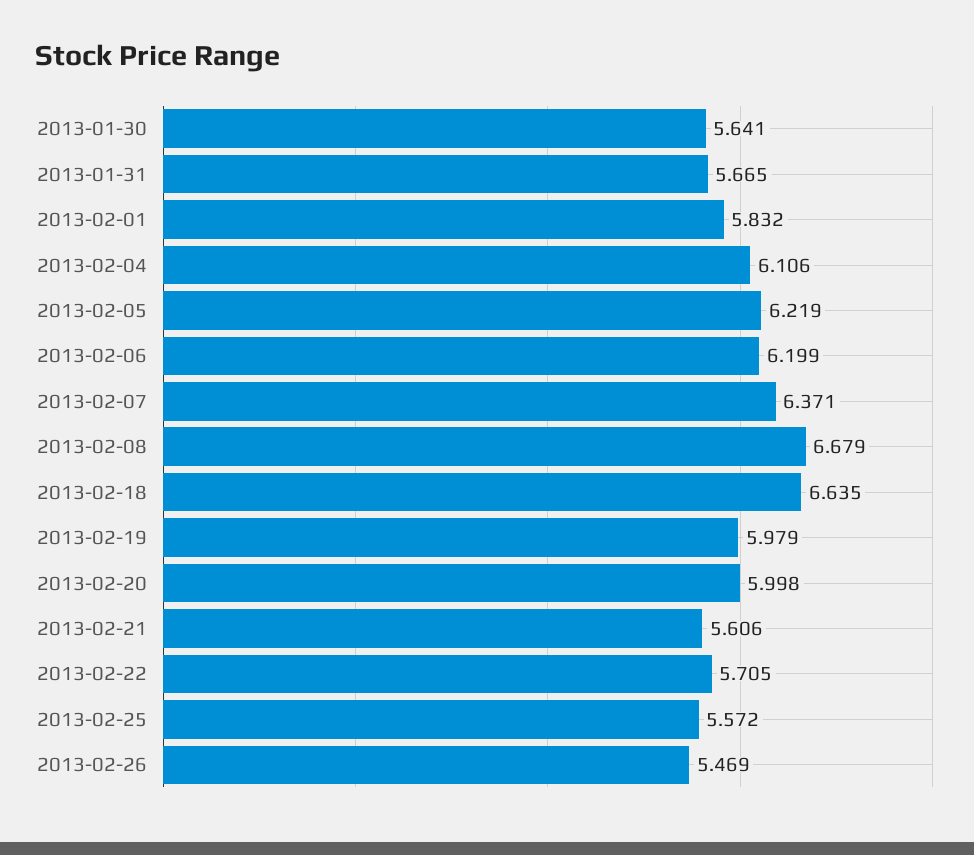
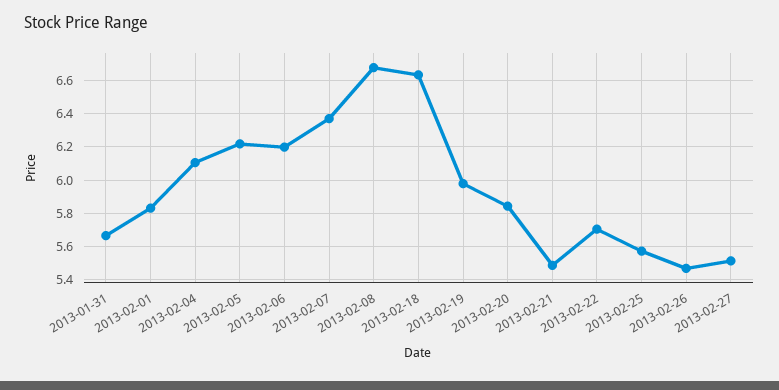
2013-01-30: 5.641 -> none
2013-02-20: 5.998 -> 5.85
2013-02-21: 5.606 -> 5.5
2013-02-27: none -> 5.5

